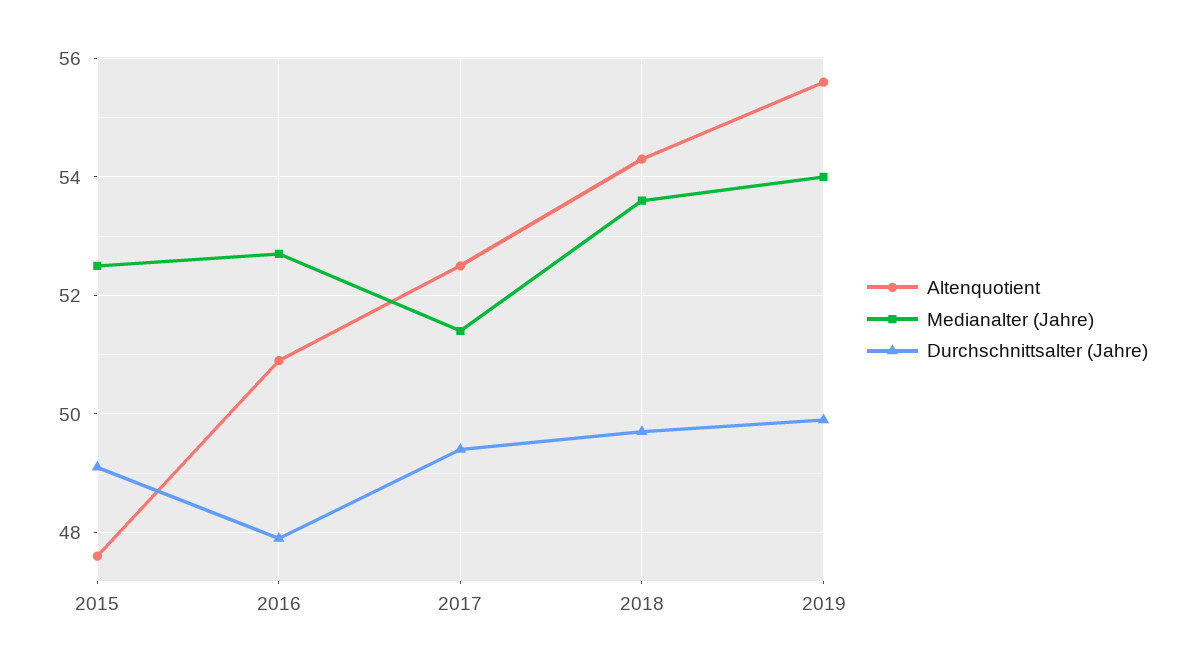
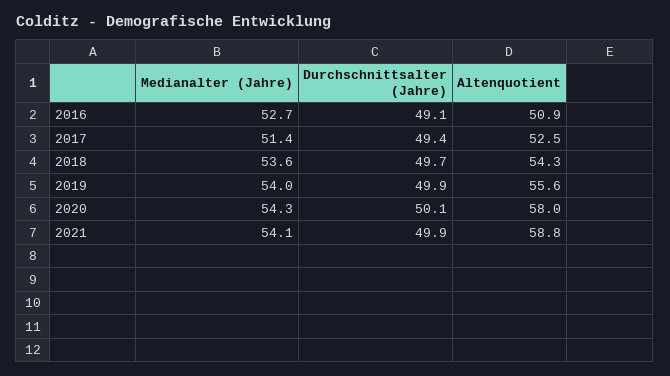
Altenquotient, 2015: 47.5 -> none
Medianalter (Jahre), 2015: 52.5 -> none
Durchschnittsalter (Jahre), 2015: 49 -> none
Durchschnittsalter (Jahre), 2016: 48 -> 49.1
Medianalter (Jahre), 2020: none -> 54.3
Durchschnittsalter (Jahre), 2020: none -> 50.1
Altenquotient, 2020: none -> 58
Medianalter (Jahre), 2021: none -> 54.1
Durchschnittsalter (Jahre), 2021: none -> 49.9
Altenquotient, 2021: none -> 58.8

